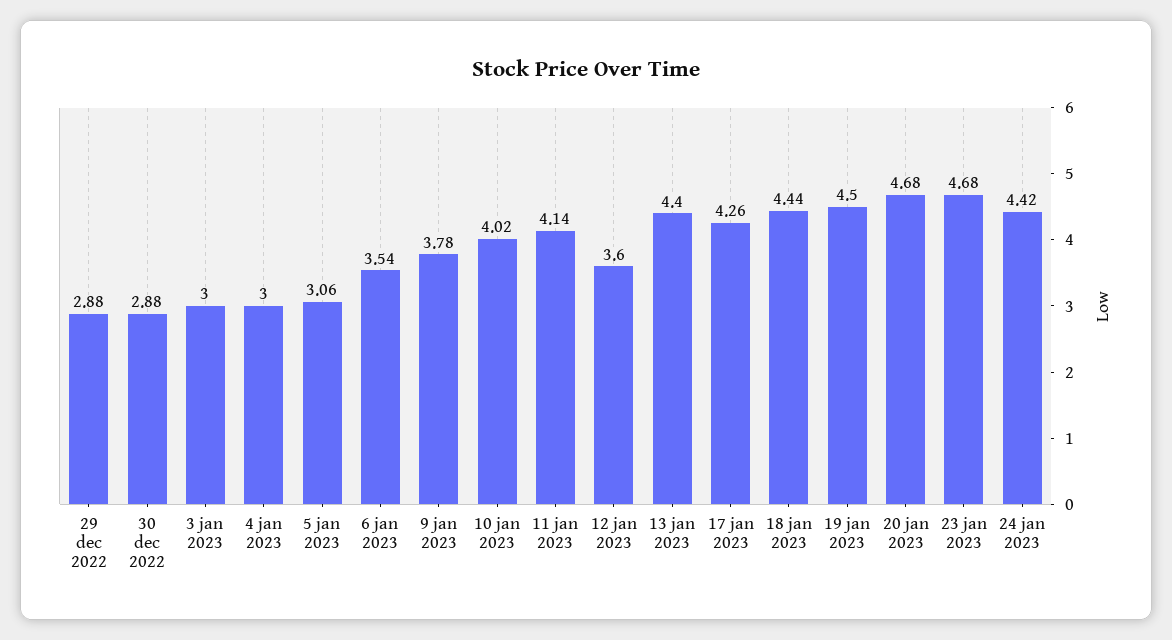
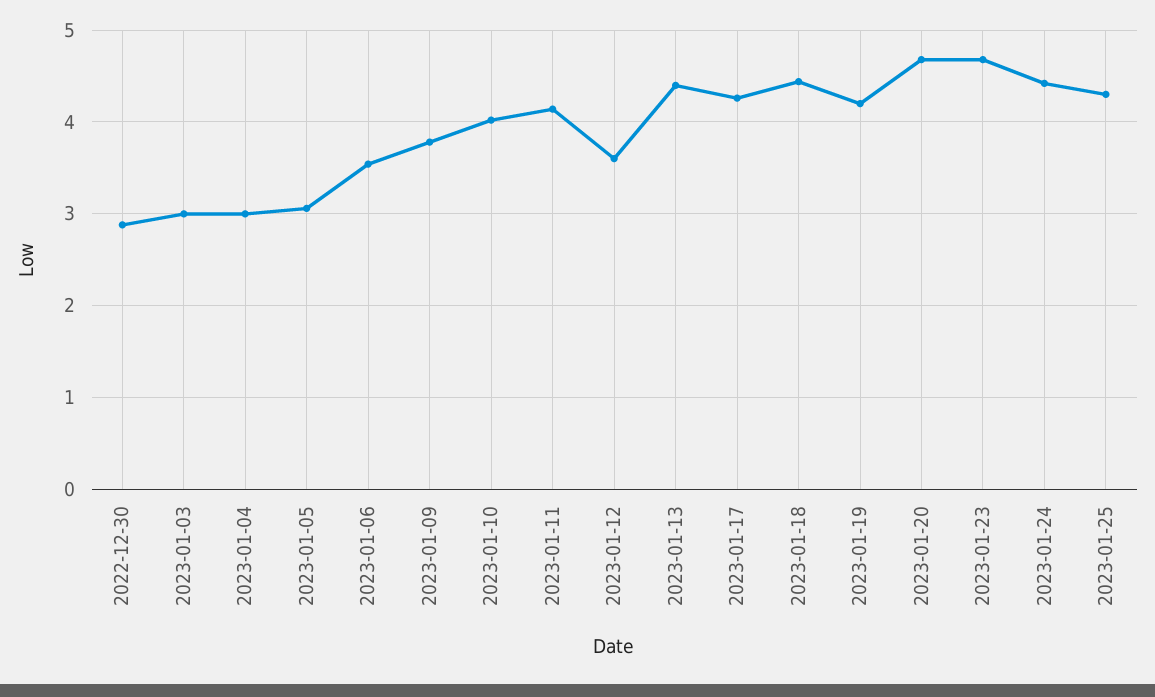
29 dec 2022: 2.88 -> none
19 jan 2023: 4.5 -> 4.2
2023-01-25: none -> 4.3

